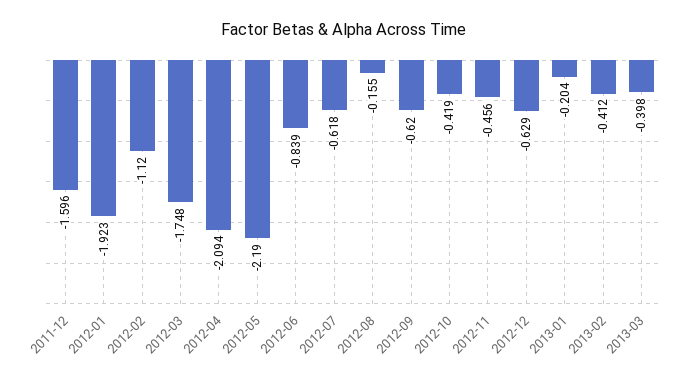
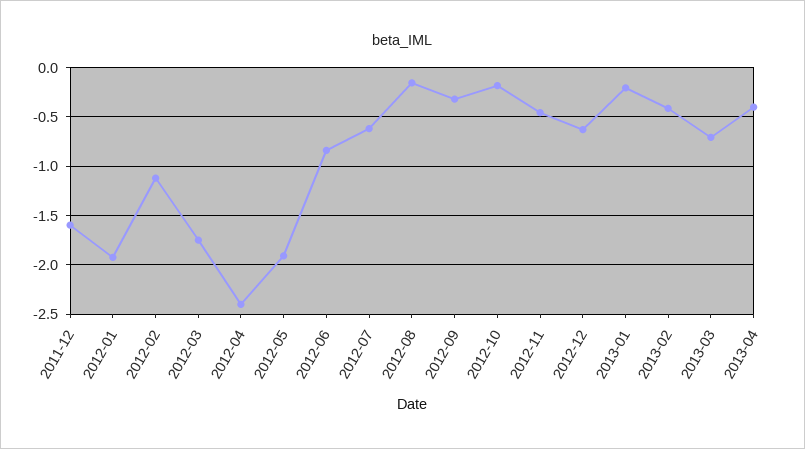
2012-04: -2.094 -> -2.4
2012-05: -2.19 -> -1.9
2012-09: -0.62 -> -0.3
2012-10: -0.419 -> -0.2
2013-03: -0.398 -> -0.7
2013-04: none -> -0.4

